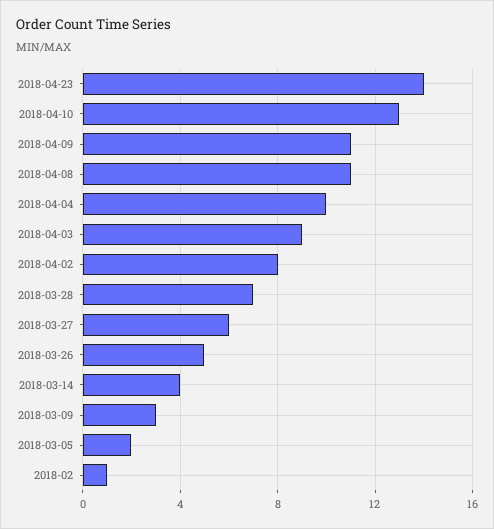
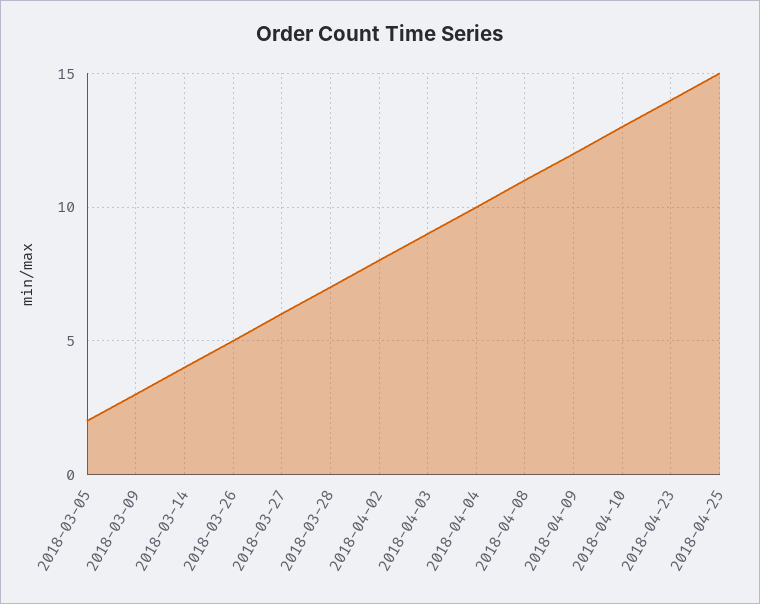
2018-04-09: 11 -> 12
2018-02: 1 -> none
2018-04-25: none -> 15

